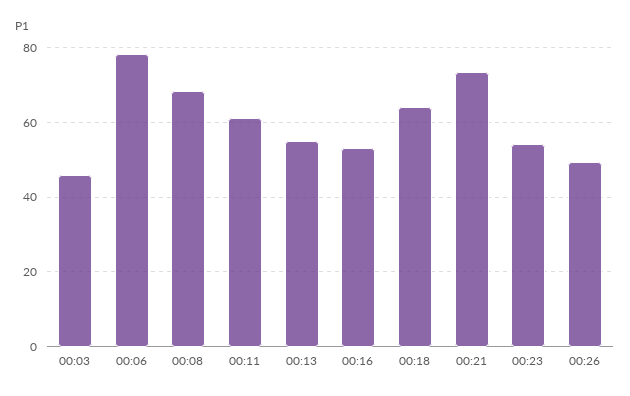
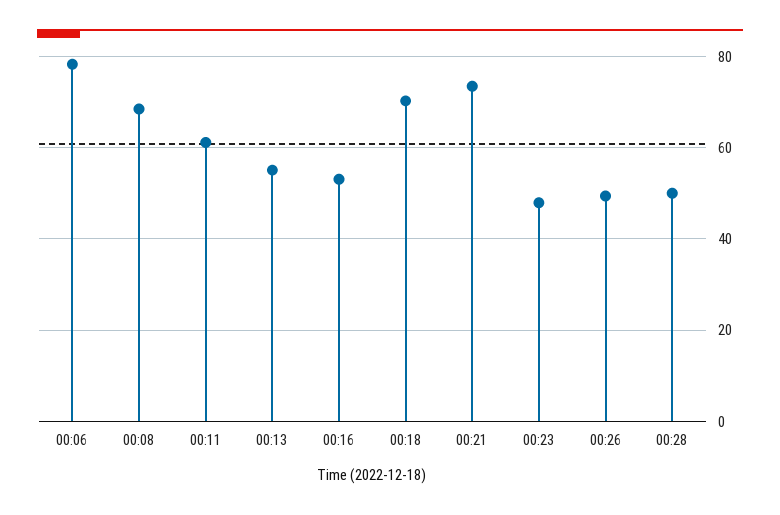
00:03: 46 -> none
00:18: 64 -> 70
00:23: 54 -> 48
00:28: none -> 50

